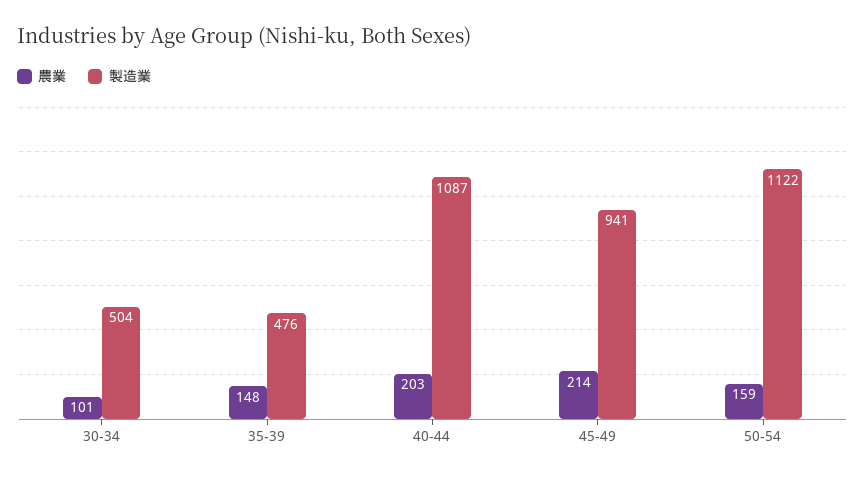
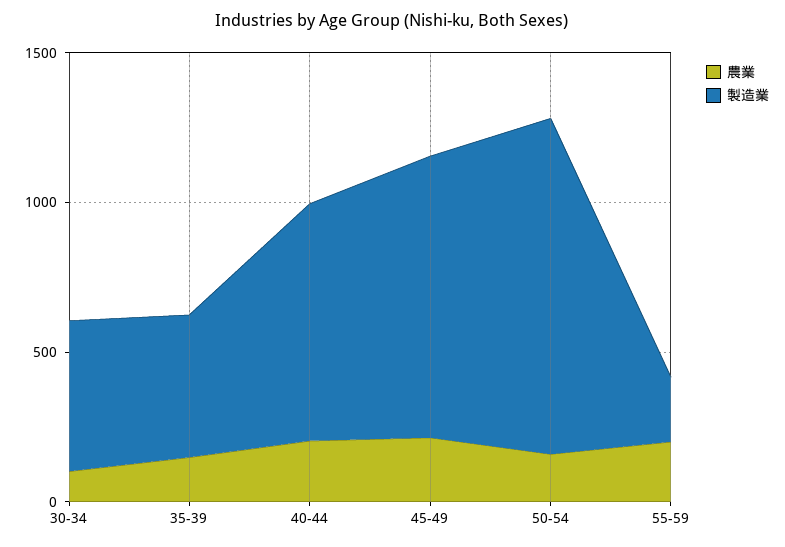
製造業, 40-44: 1087 -> 800
農業, 55-59: none -> 200
製造業, 55-59: none -> 200

